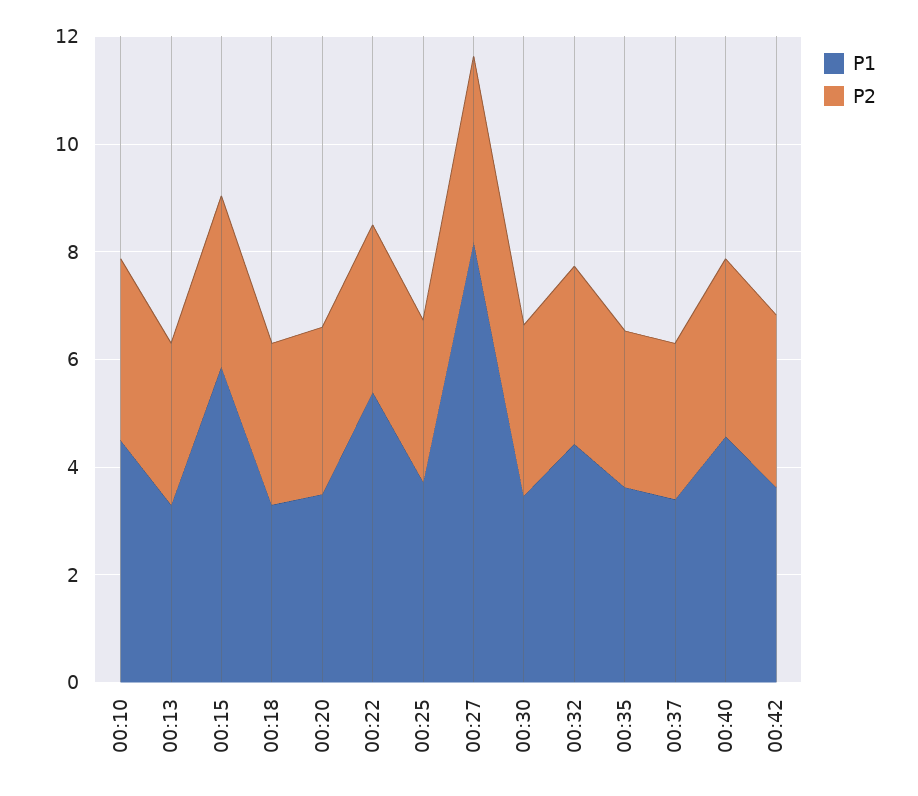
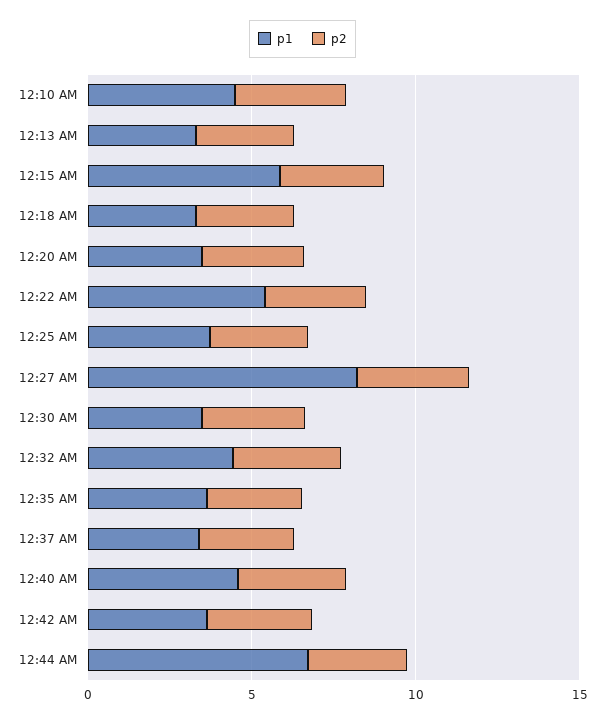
P1, 12:44 AM: none -> 7
P2, 12:44 AM: none -> 3

